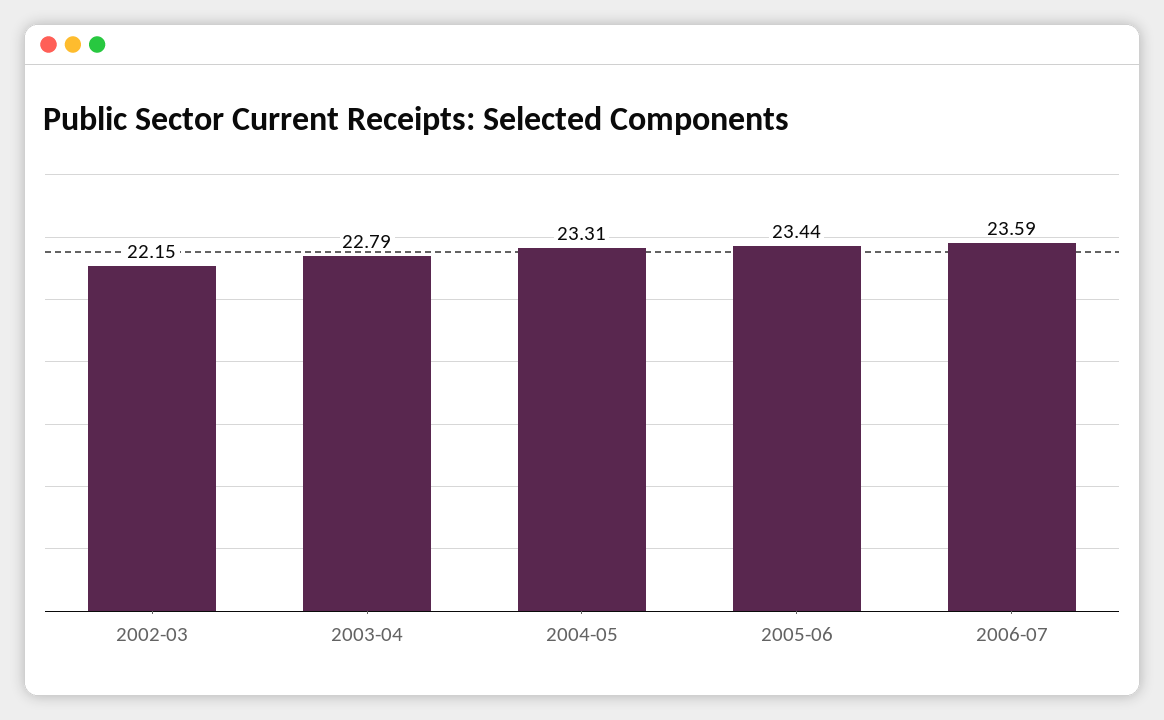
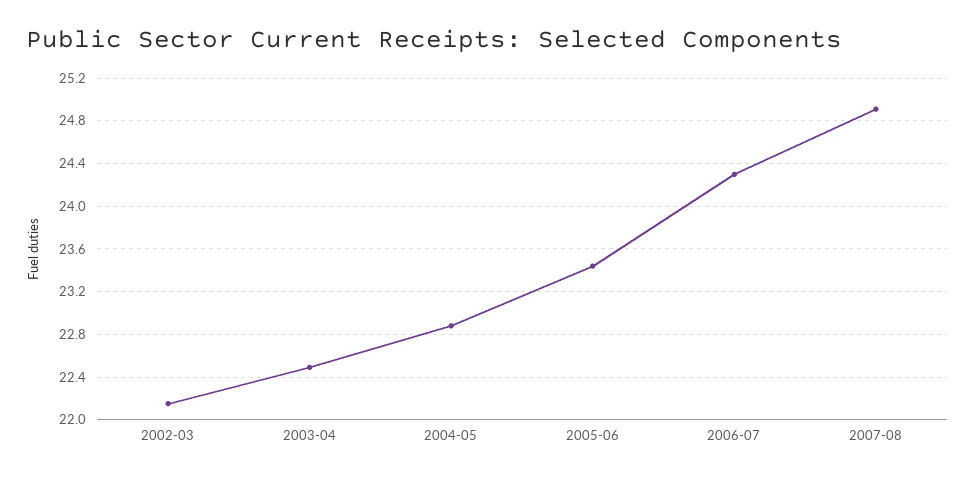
2003-04: 22.79 -> 22.5
2004-05: 23.31 -> 22.9
2006-07: 23.59 -> 24.3
2007-08: none -> 24.9

